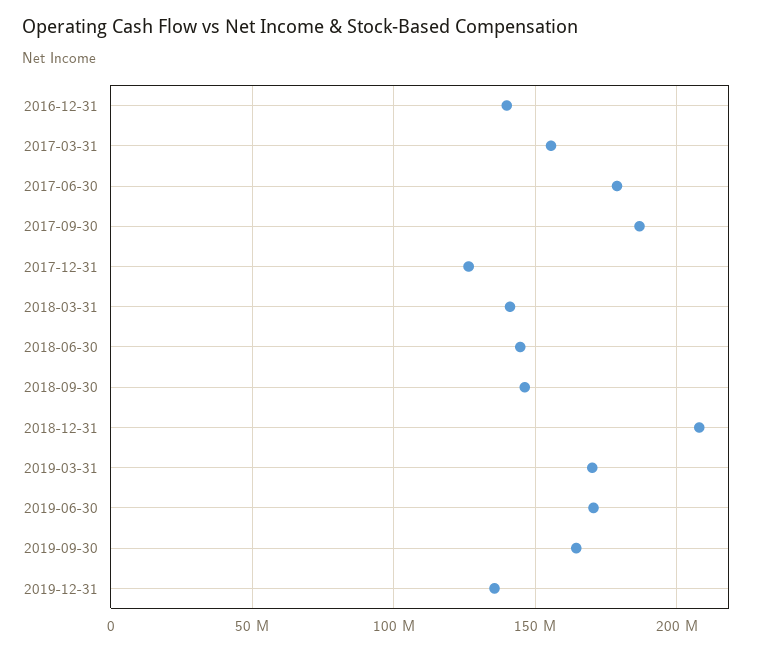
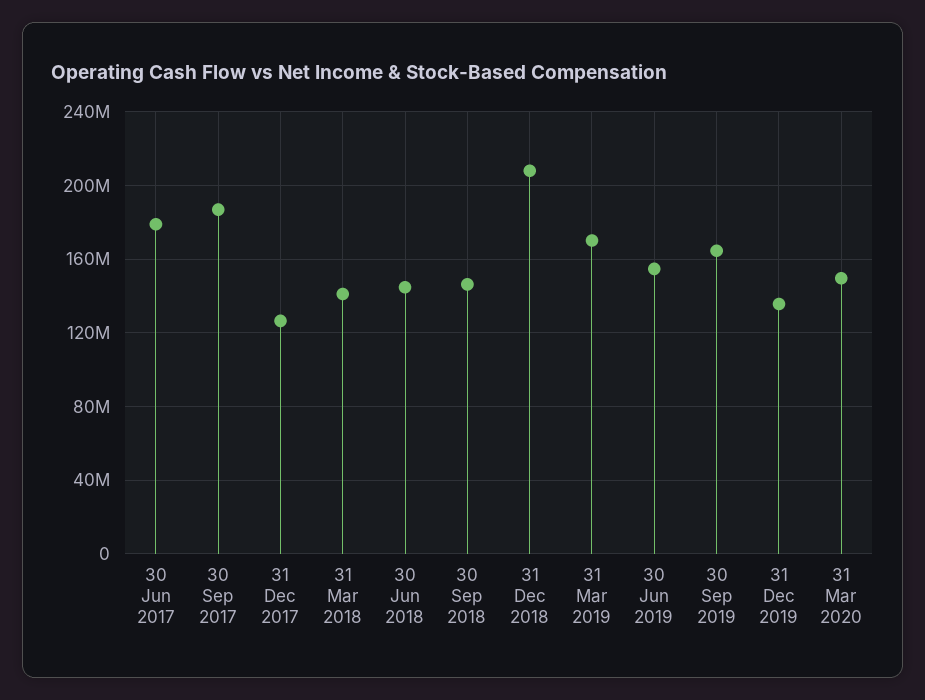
2016-12-31: 140000000 -> none
2017-03-31: 155000000 -> none
2019-06-30: 170000000 -> 155000000
31 Mar 2020: none -> 150000000

